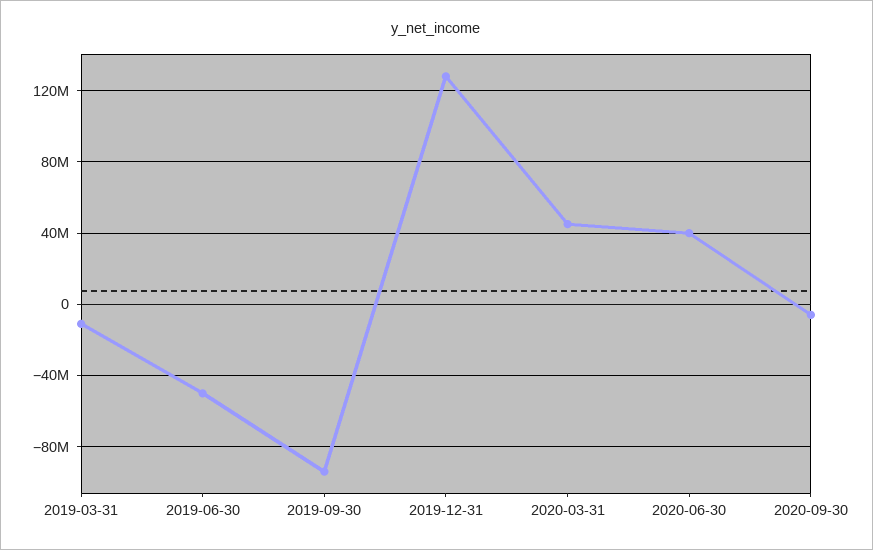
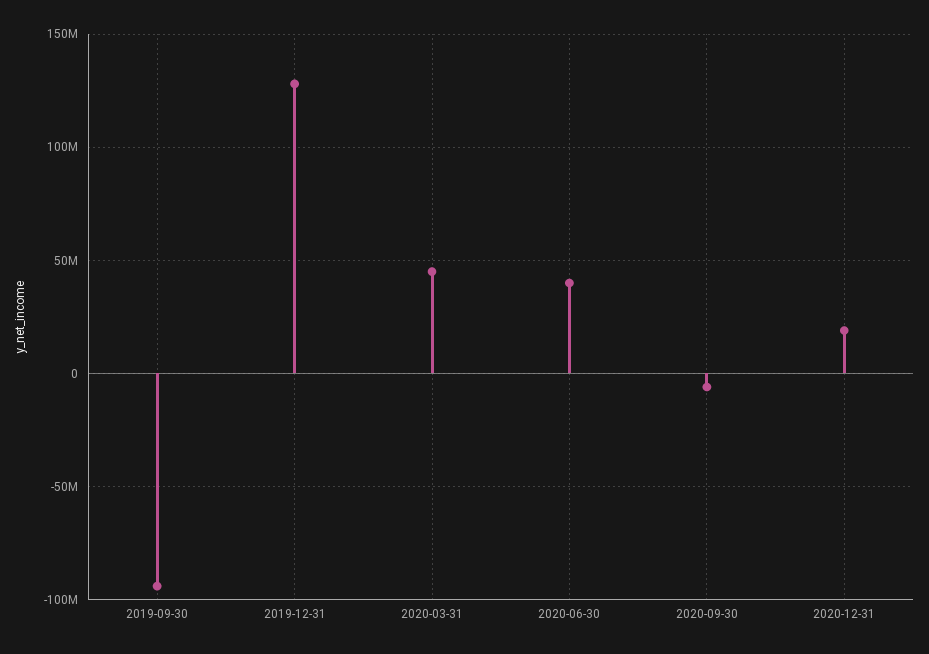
2019-03-31: -10000000 -> none
2019-06-30: -50000000 -> none
2020-12-31: none -> 20000000

